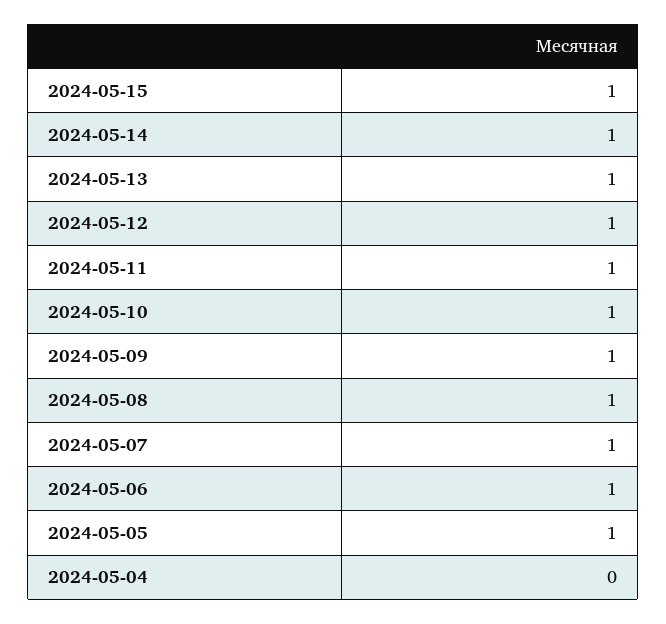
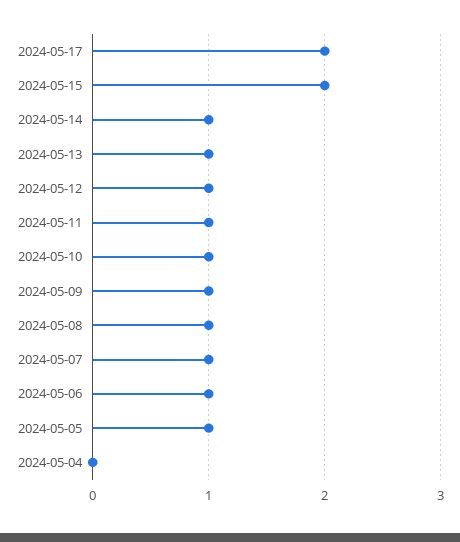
2024-05-15: 1 -> 2
2024-05-17: none -> 2

